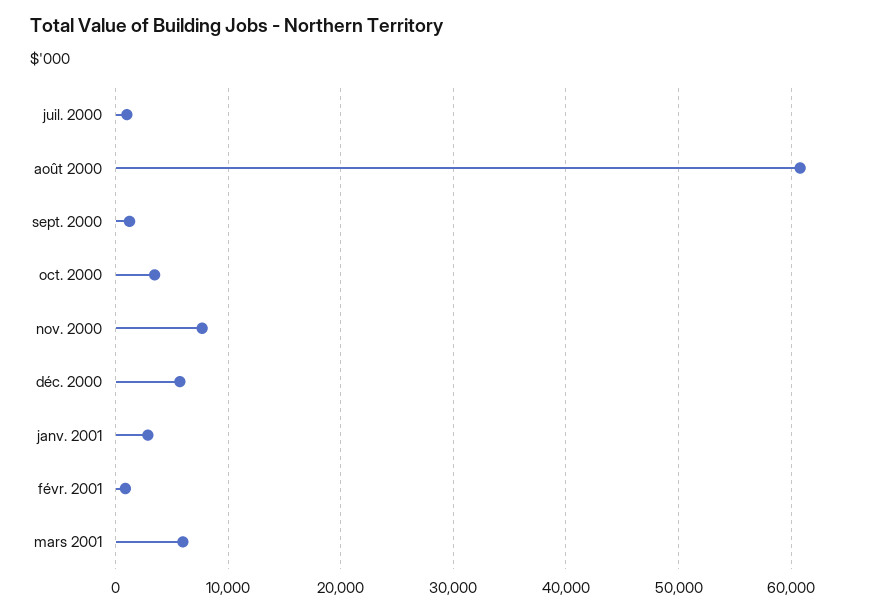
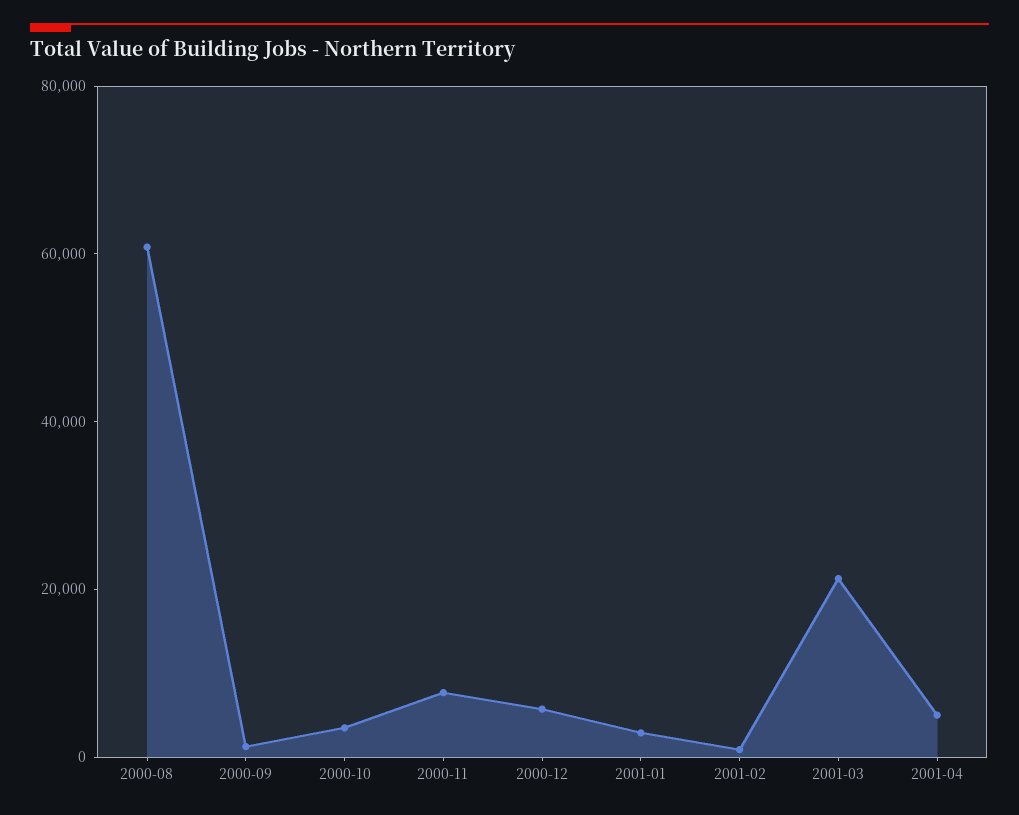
juil. 2000: 1000 -> none
mars 2001: 6000 -> 20000
2001-04: none -> 5000

